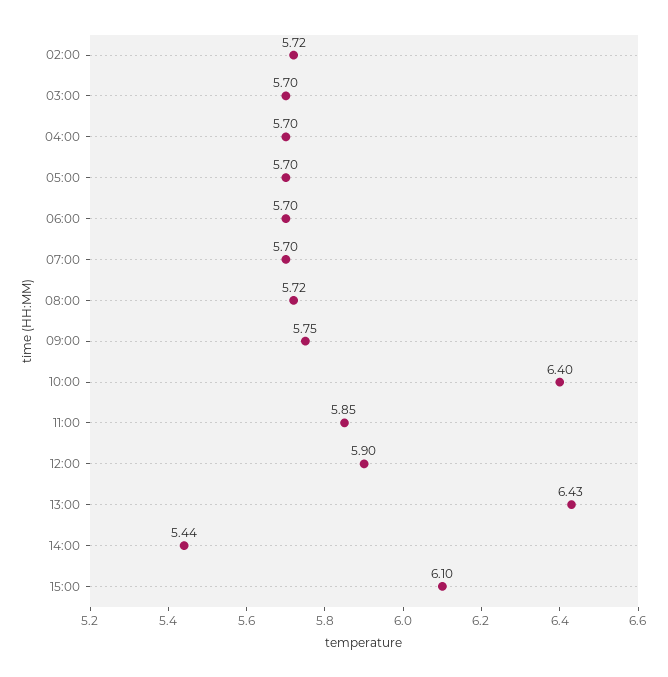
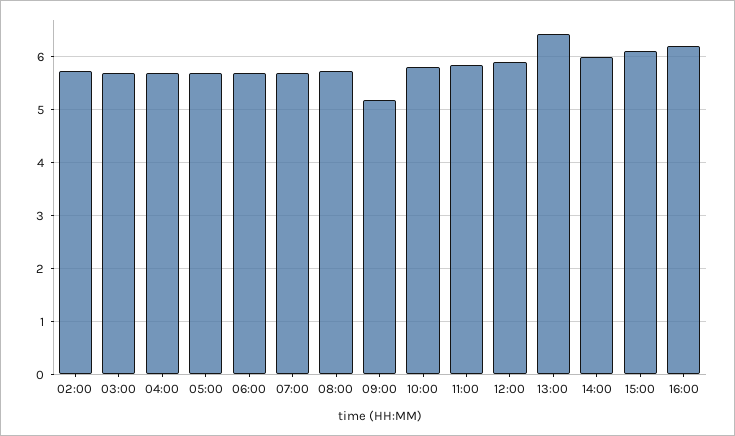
09:00: 5.75 -> 5.2
10:00: 6.4 -> 5.8
14:00: 5.44 -> 6
16:00: none -> 6.2

